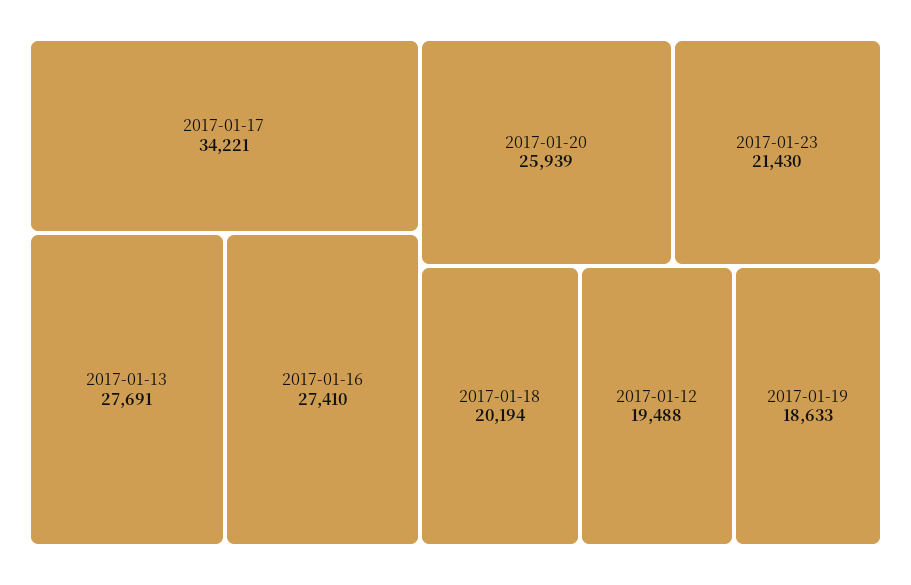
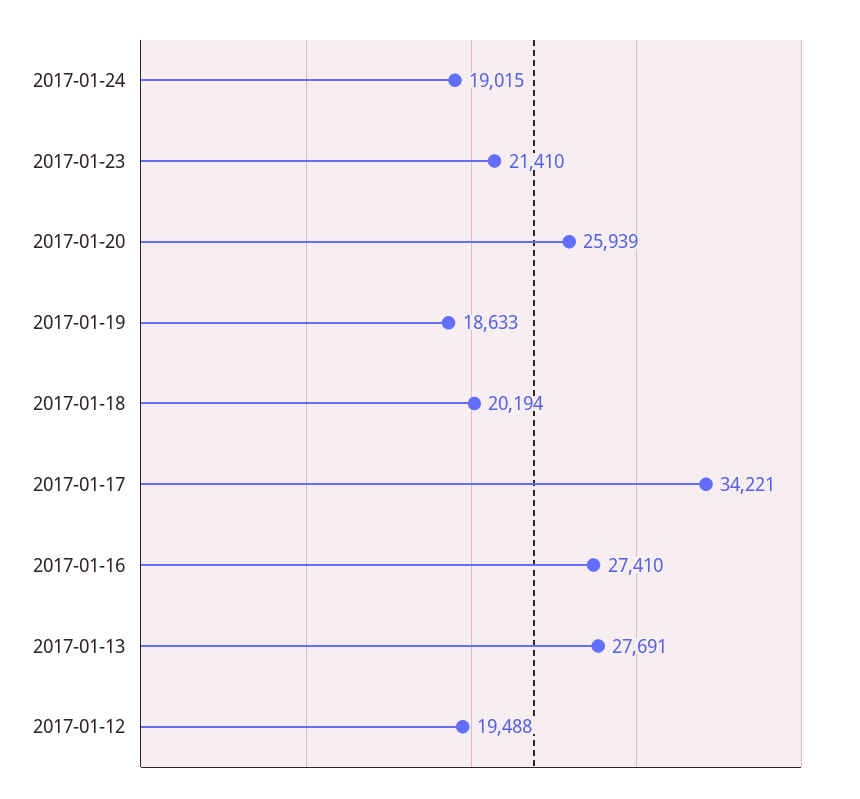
2017-01-23: 21430 -> 21410
2017-01-24: none -> 19015

